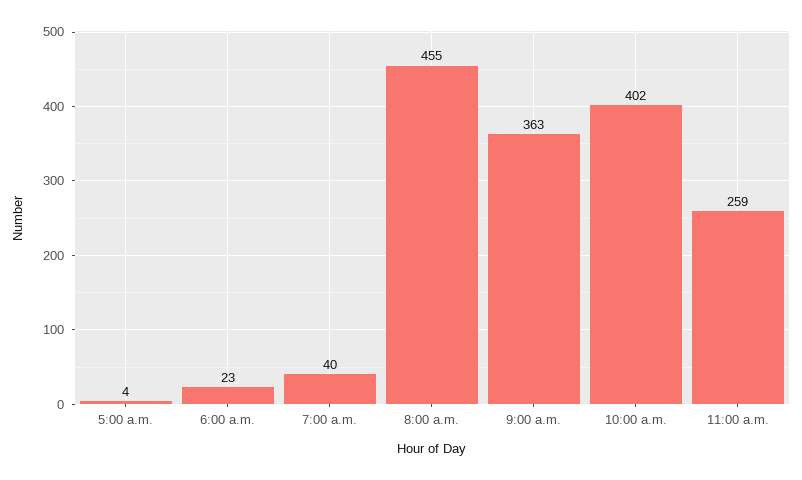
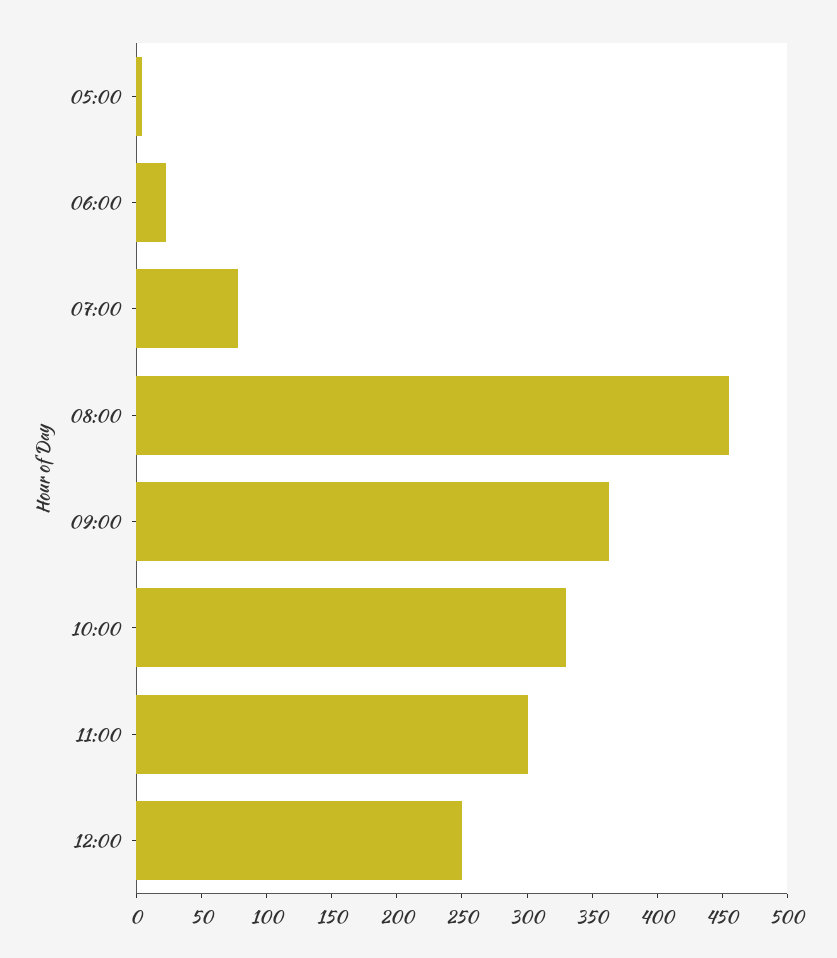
7:00 a.m.: 40 -> 80
10:00 a.m.: 402 -> 330
11:00 a.m.: 259 -> 300
12:00: none -> 250

